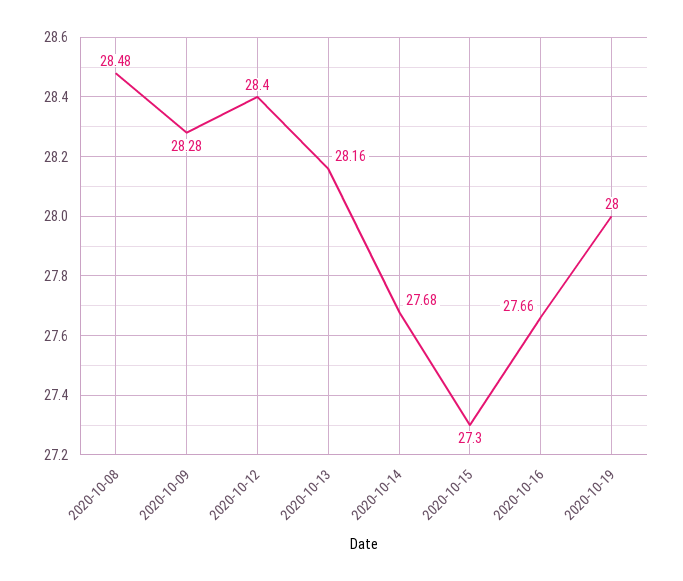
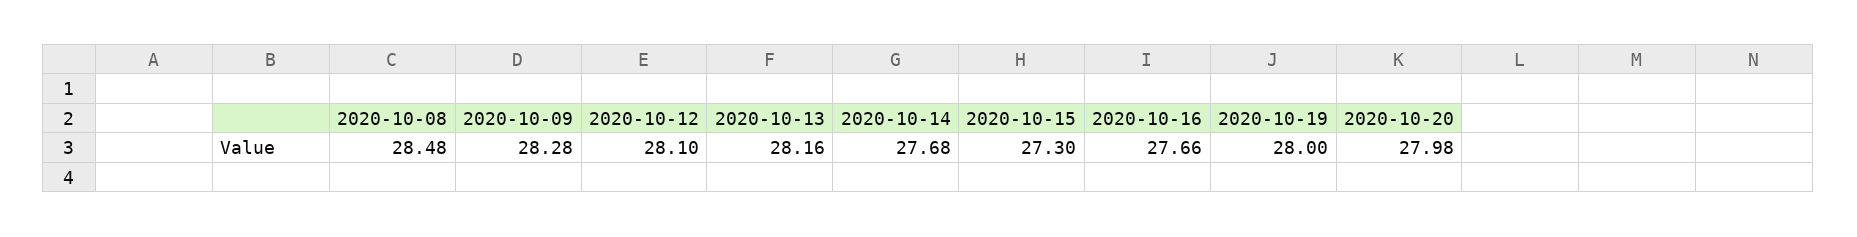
2020-10-12: 28.4 -> 28.1
2020-10-20: none -> 27.98

